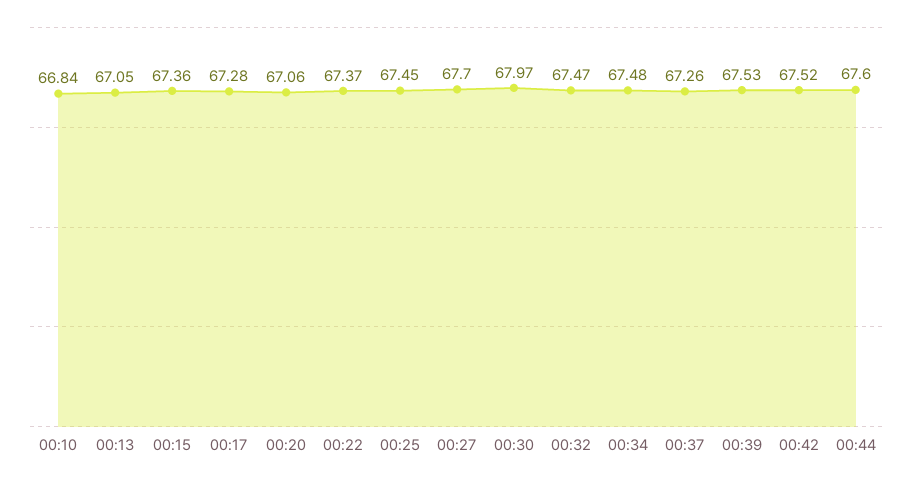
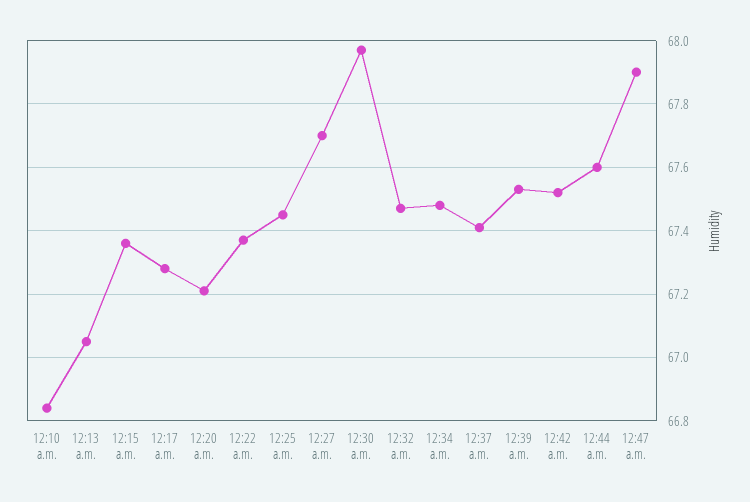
00:20: 67.06 -> 67.2
00:37: 67.26 -> 67.4
12:47 a.m.: none -> 67.9

